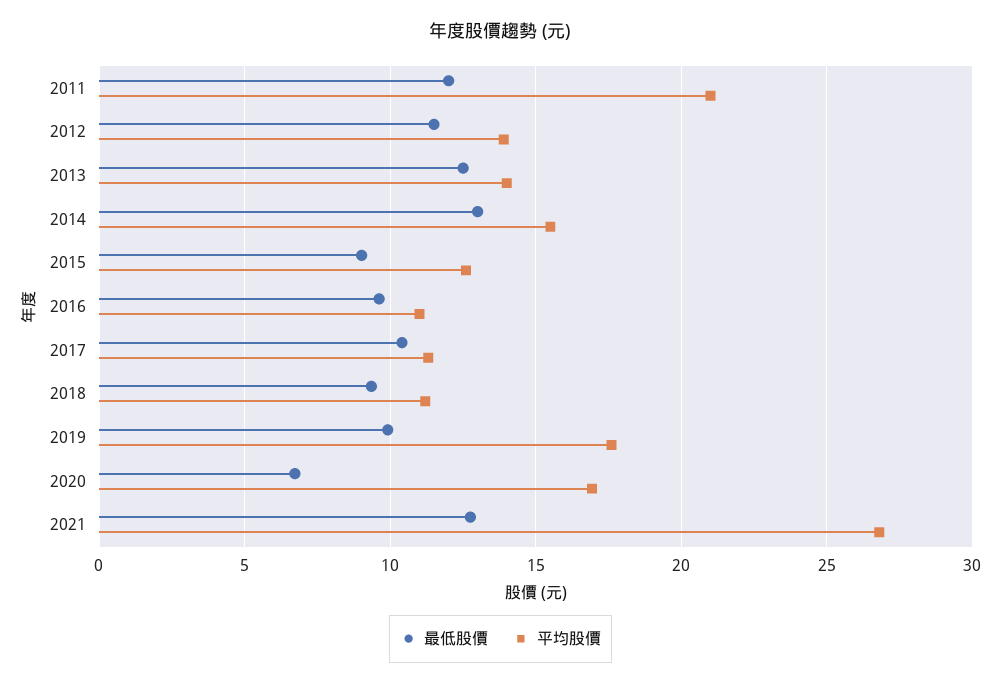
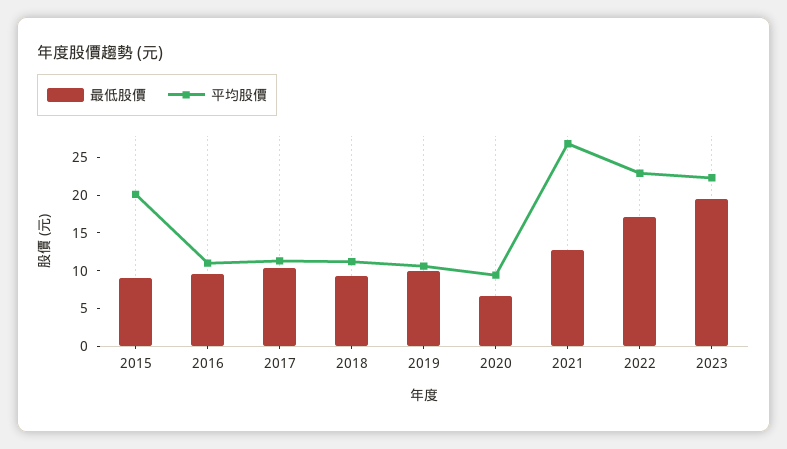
最低股價, 2011: 12 -> none
平均股價, 2011: 21 -> none
最低股價, 2012: 11.5 -> none
平均股價, 2012: 14 -> none
最低股價, 2013: 12.5 -> none
平均股價, 2013: 14 -> none
最低股價, 2014: 13 -> none
平均股價, 2014: 15.5 -> none
平均股價, 2015: 12.5 -> 20
平均股價, 2019: 17.5 -> 10
平均股價, 2020: 17 -> 10
最低股價, 2022: none -> 17.5
平均股價, 2022: none -> 22.5
最低股價, 2023: none -> 20
平均股價, 2023: none -> 22.5

